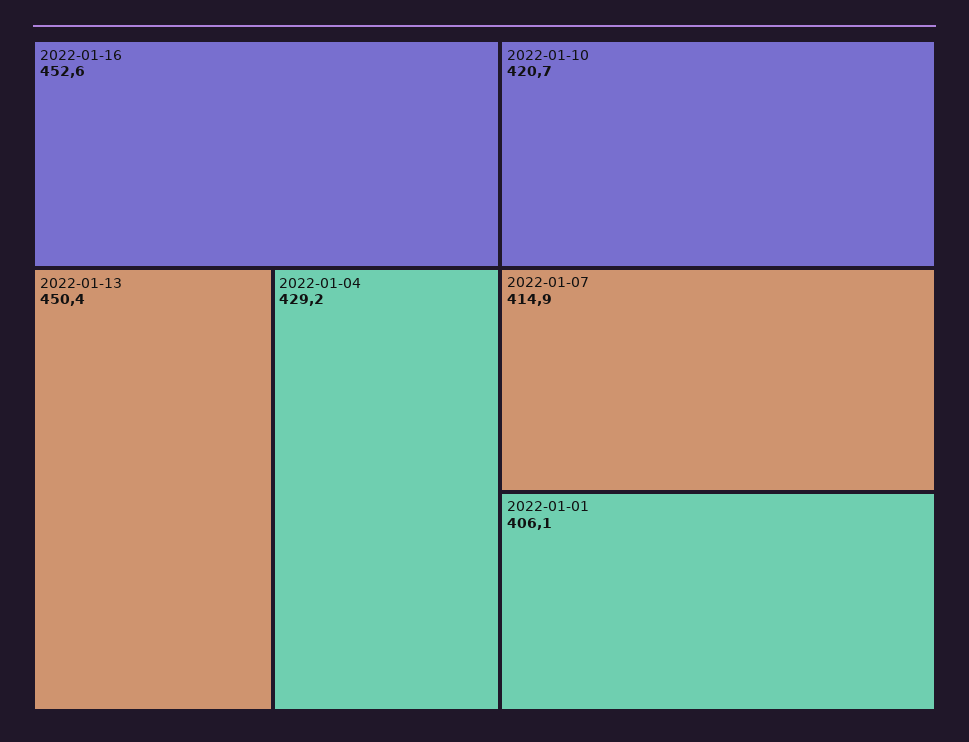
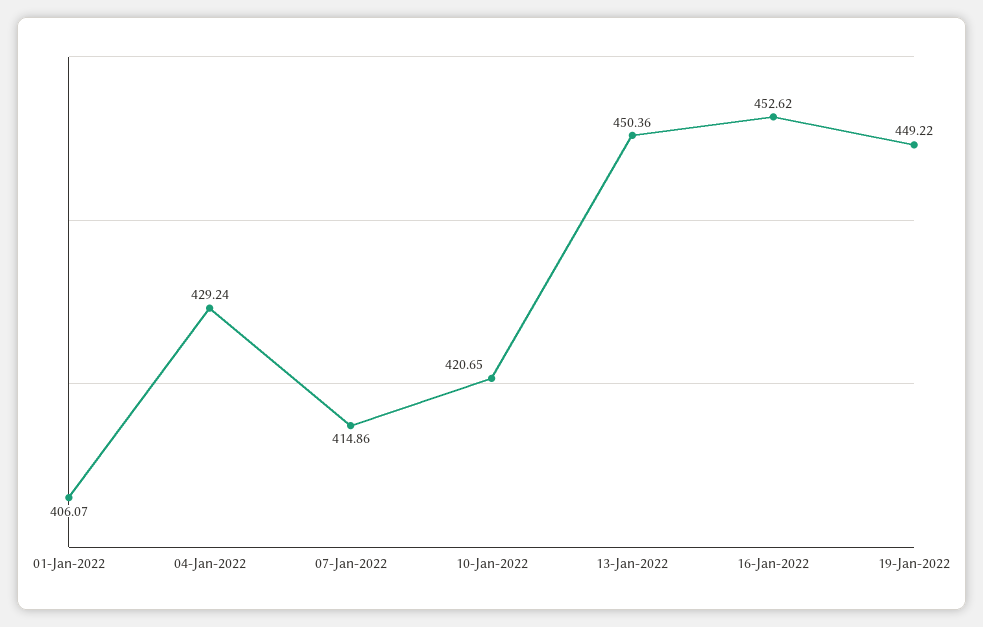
19-Jan-2022: none -> 449.22

